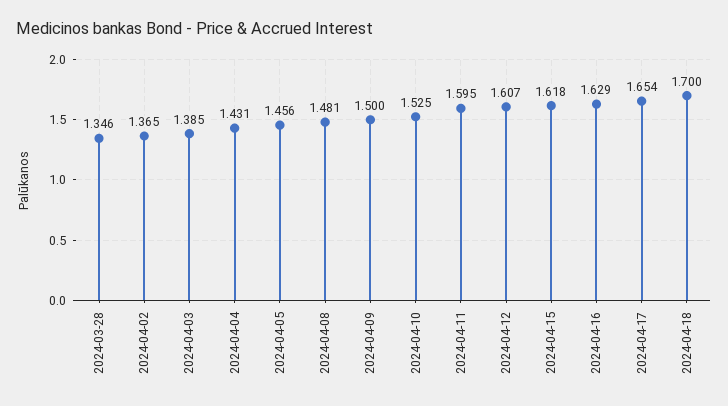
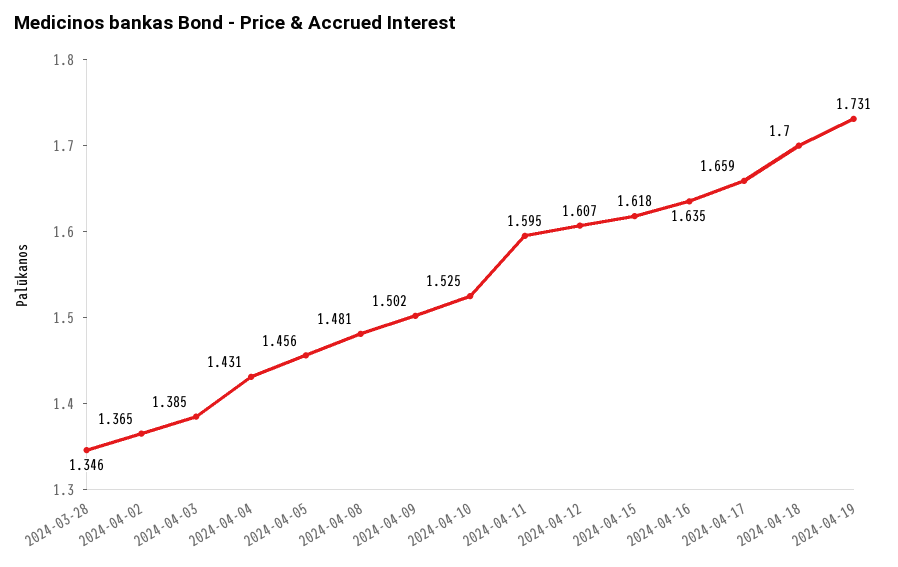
2024-04-09: 1.5 -> 1.502
2024-04-16: 1.629 -> 1.635
2024-04-17: 1.654 -> 1.659
2024-04-19: none -> 1.731

